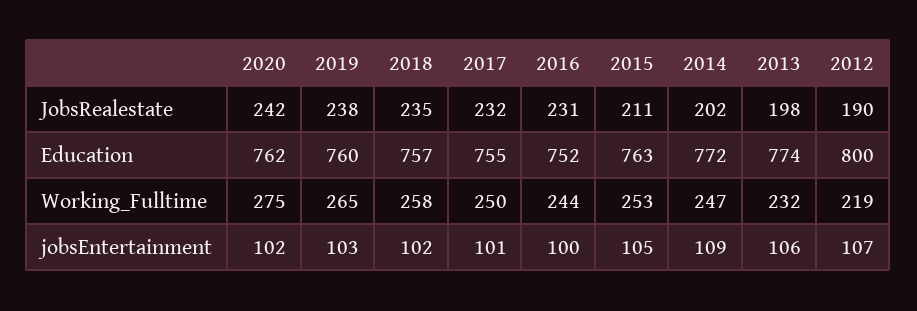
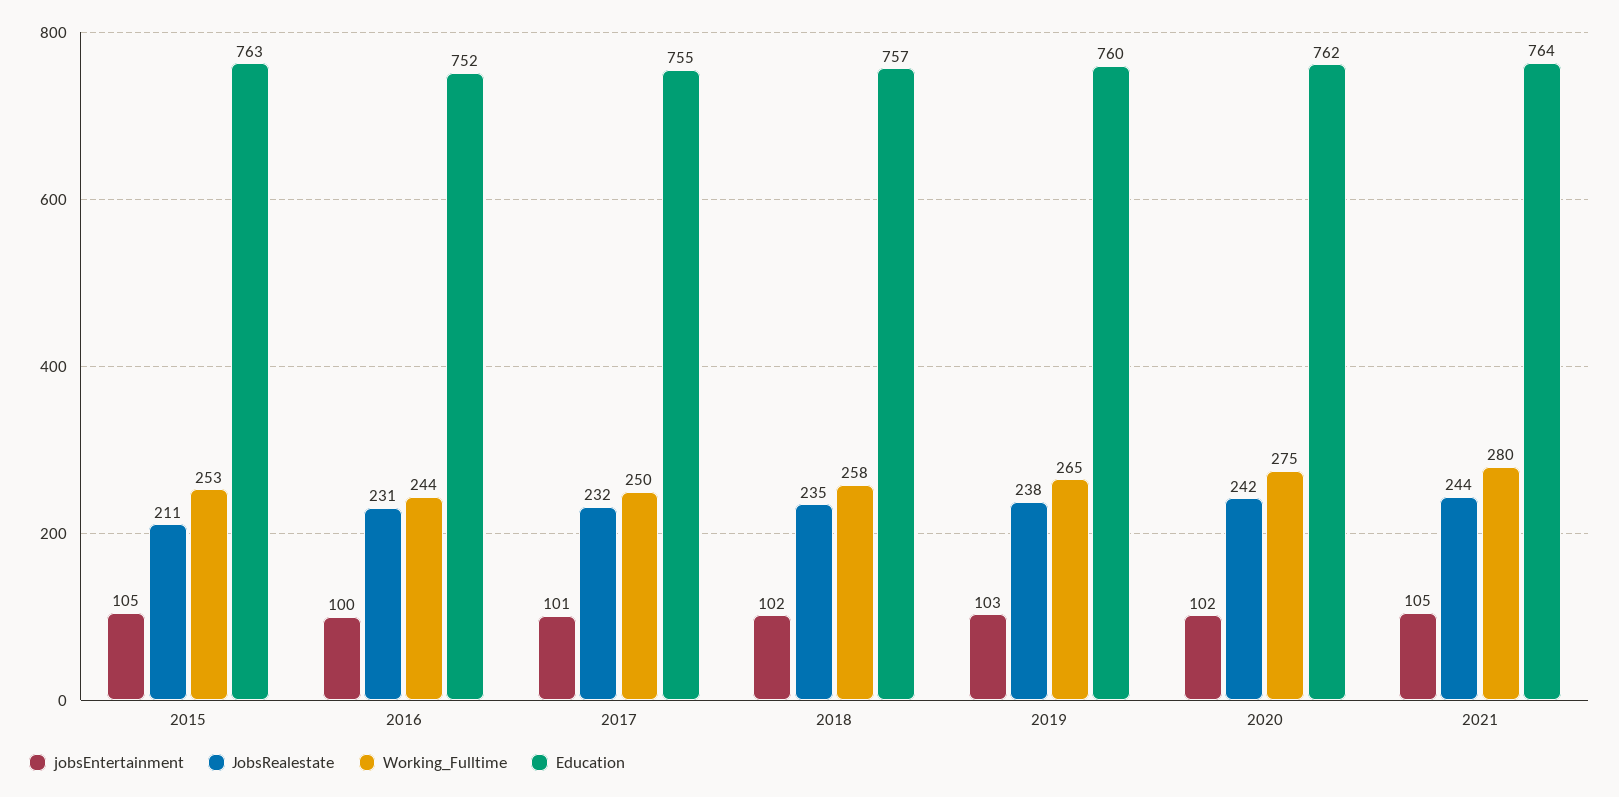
JobsRealestate, 2014: 202 -> none
JobsRealestate, 2013: 198 -> none
JobsRealestate, 2012: 190 -> none
Education, 2014: 772 -> none
Education, 2013: 774 -> none
Education, 2012: 800 -> none
Working_Fulltime, 2014: 247 -> none
Working_Fulltime, 2013: 232 -> none
Working_Fulltime, 2012: 219 -> none
jobsEntertainment, 2014: 109 -> none
jobsEntertainment, 2013: 106 -> none
jobsEntertainment, 2012: 107 -> none
jobsEntertainment, 2021: none -> 105
JobsRealestate, 2021: none -> 244
Working_Fulltime, 2021: none -> 280
Education, 2021: none -> 764

